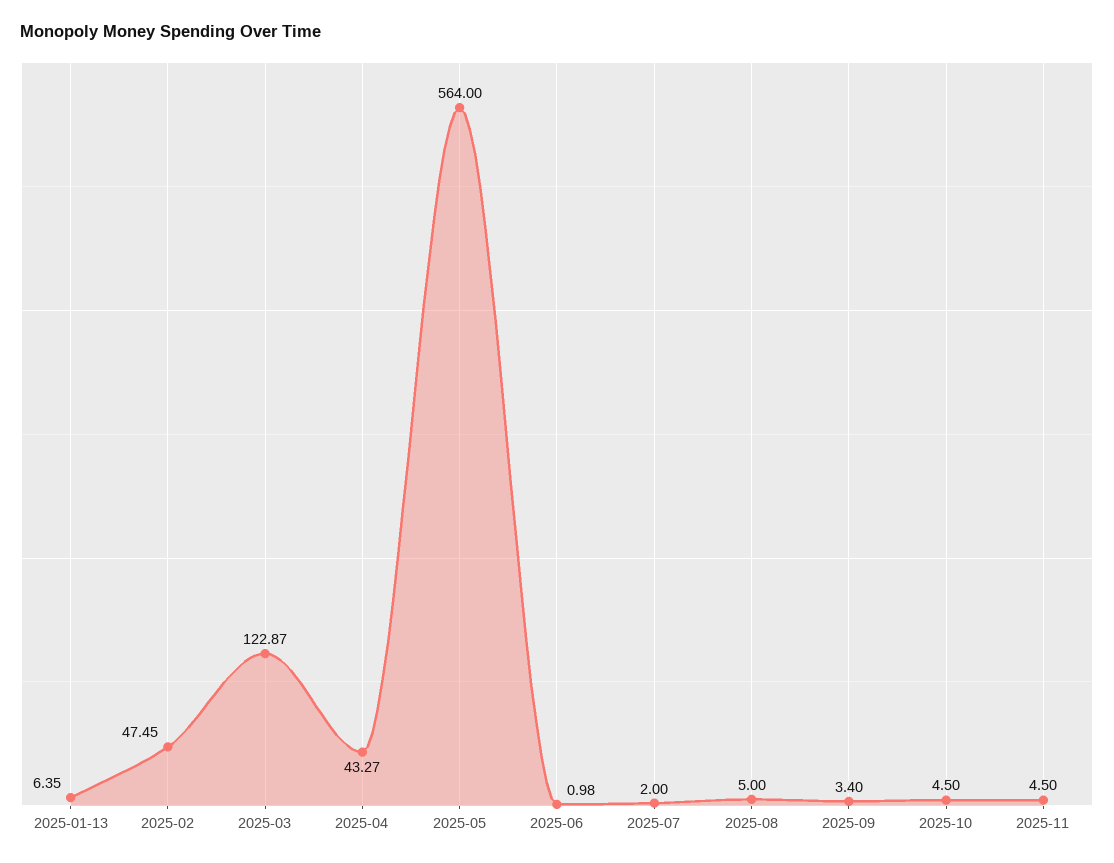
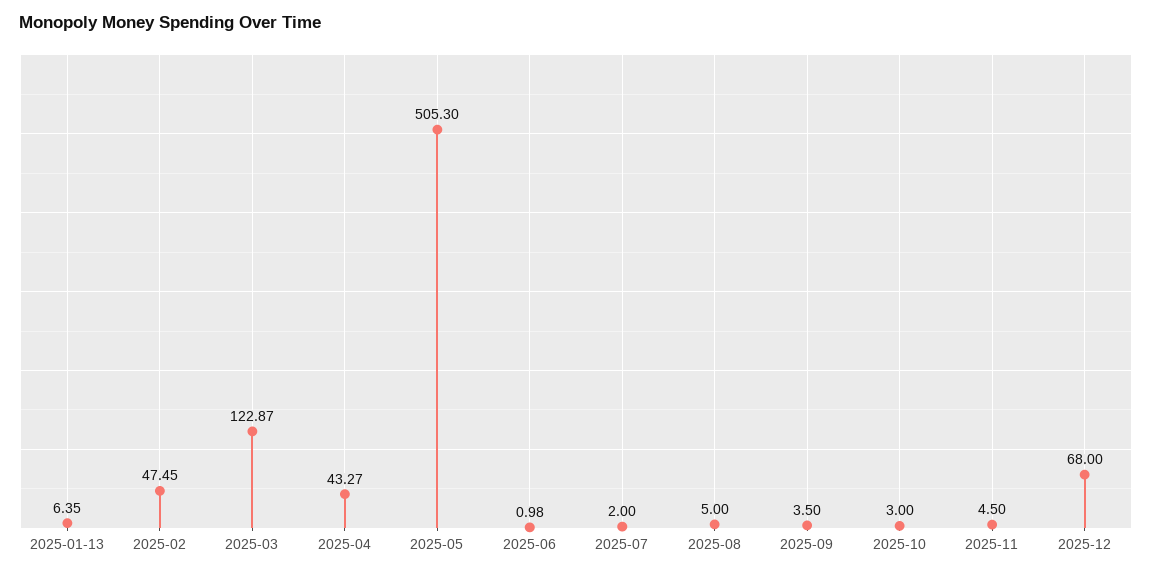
2025-05: 564 -> 505.3
2025-09: 3.4 -> 3.5
2025-10: 4.5 -> 3
2025-12: none -> 68

